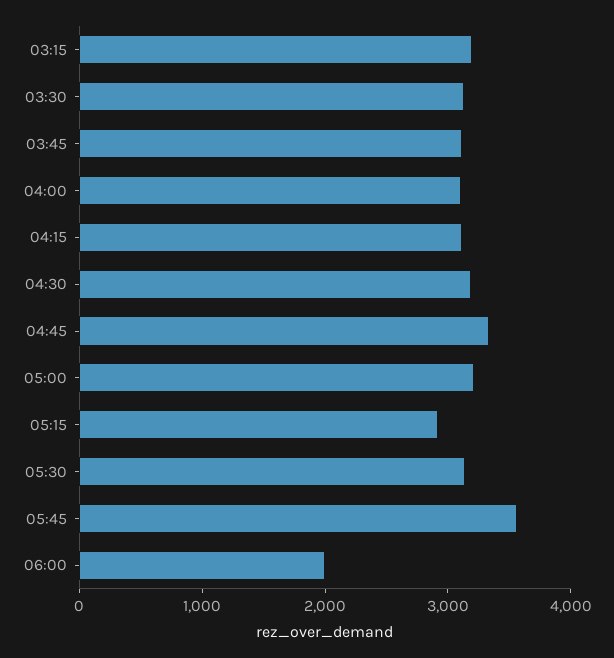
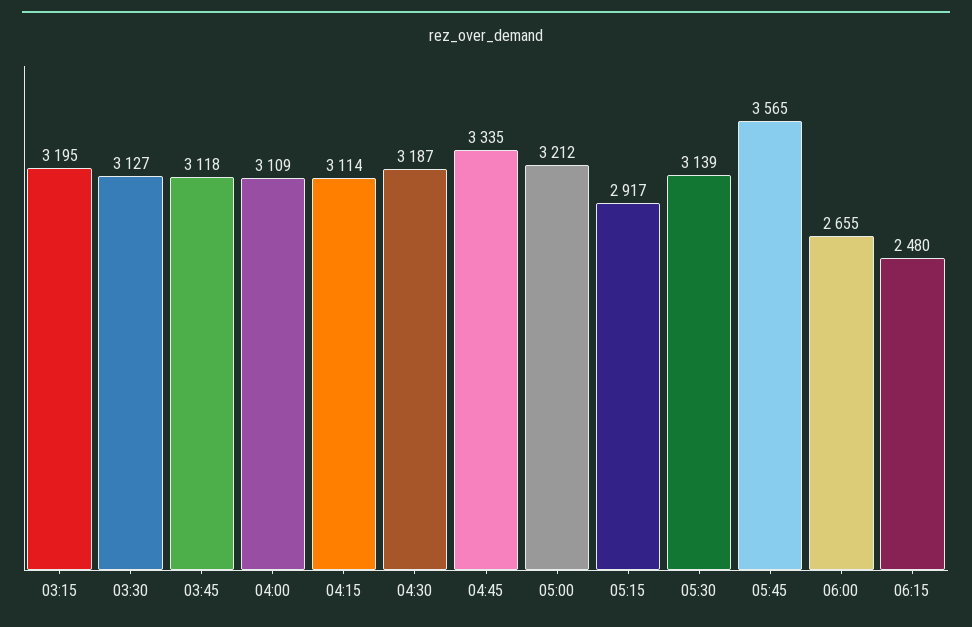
06:00: 2000 -> 2655
06:15: none -> 2480

